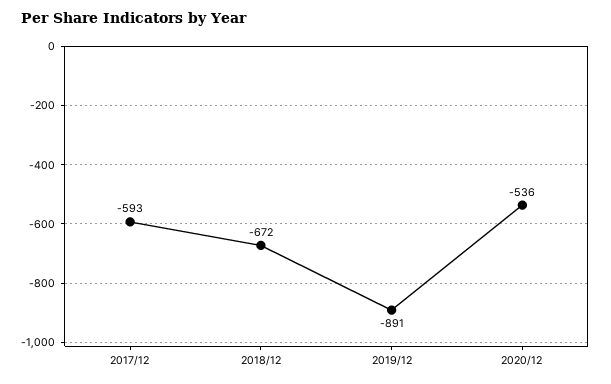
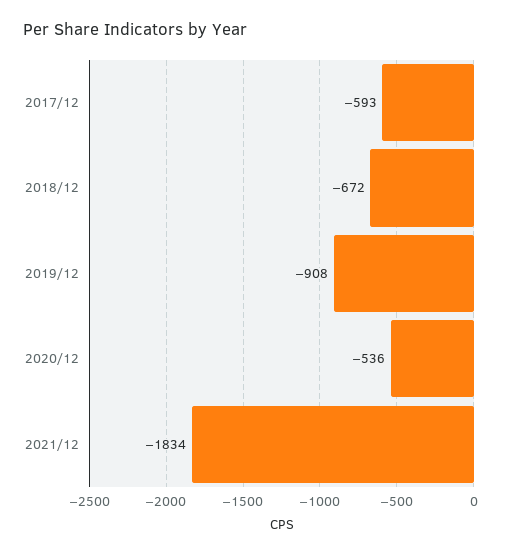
2019/12: -891 -> -908
2021/12: none -> -1834

